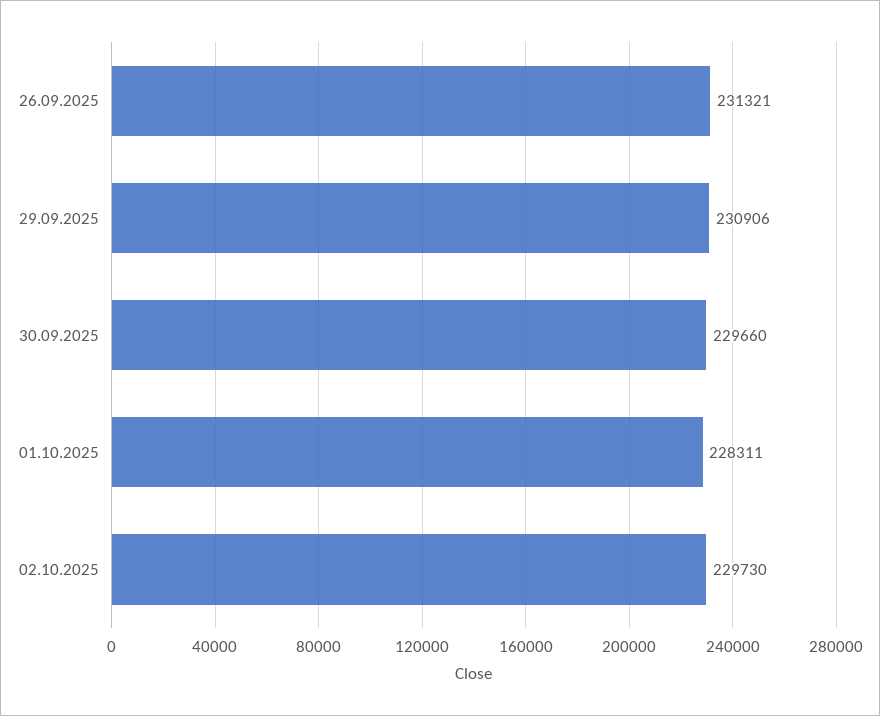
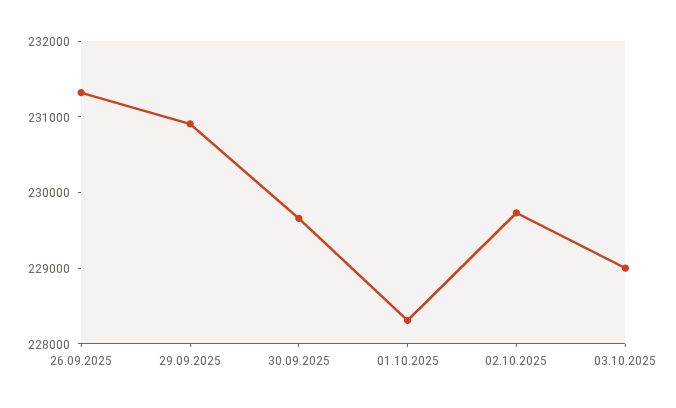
03.10.2025: none -> 229000

